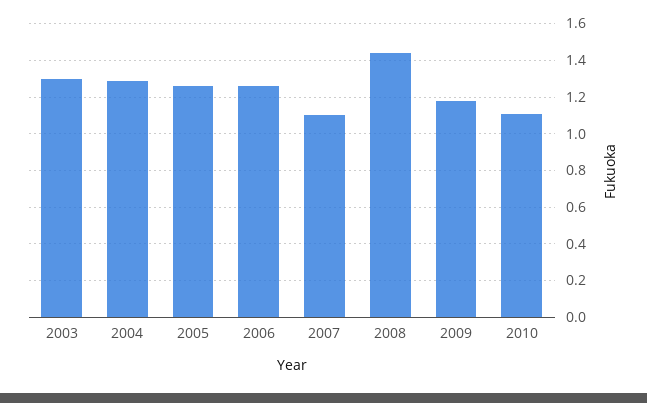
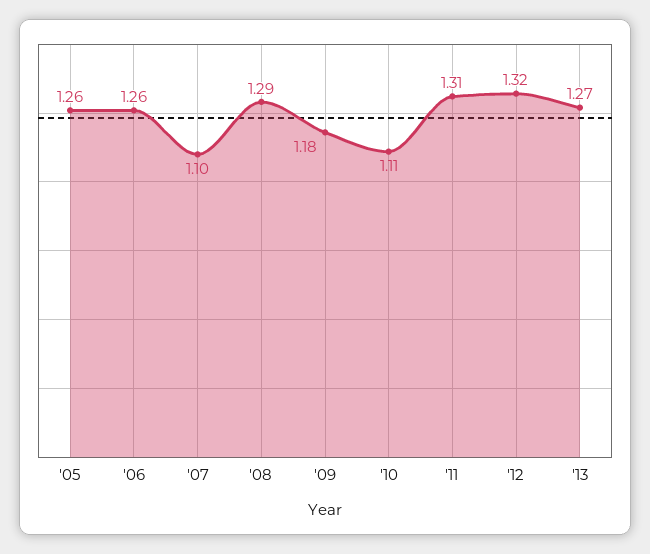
2003: 1.3 -> none
2004: 1.3 -> none
2008: 1.45 -> 1.29
'11: none -> 1.31
'12: none -> 1.32
'13: none -> 1.27

